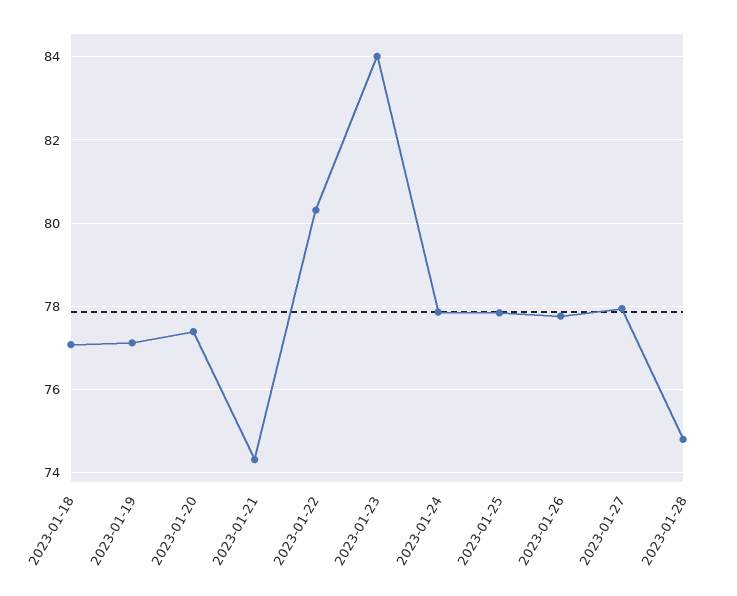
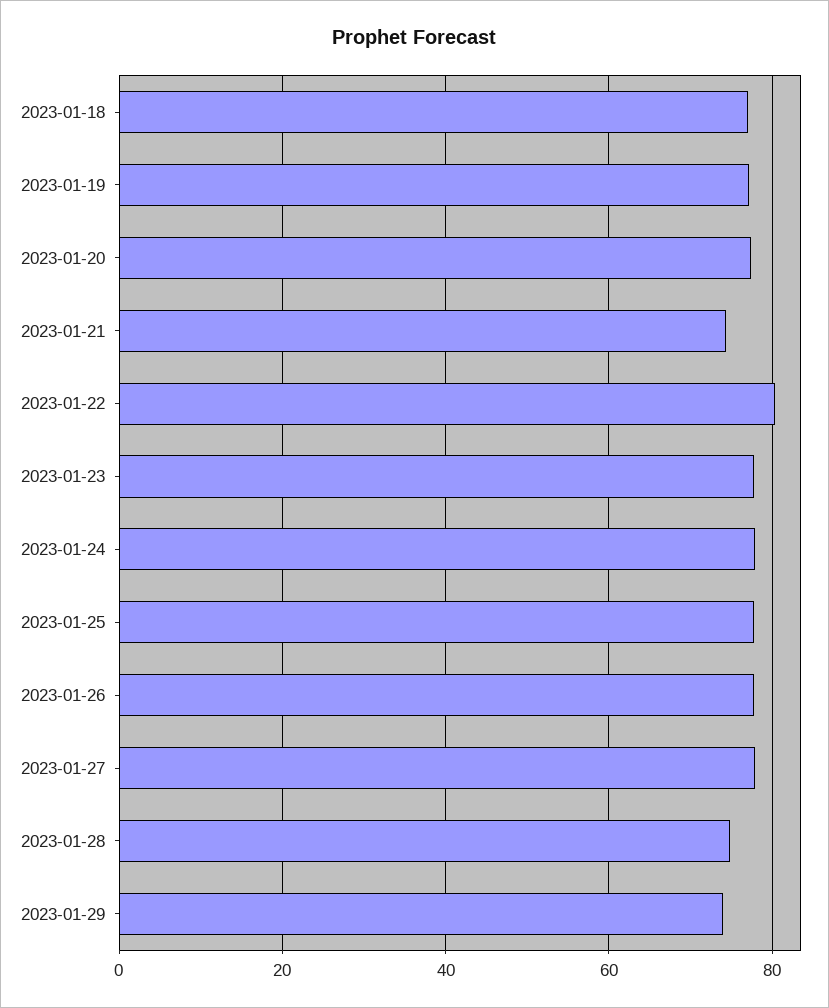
2023-01-23: 84 -> 78
2023-01-29: none -> 74

